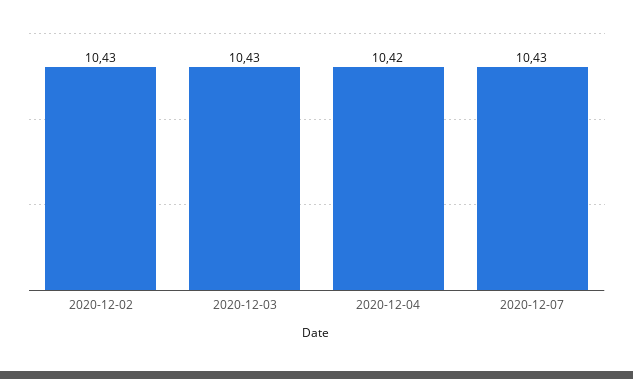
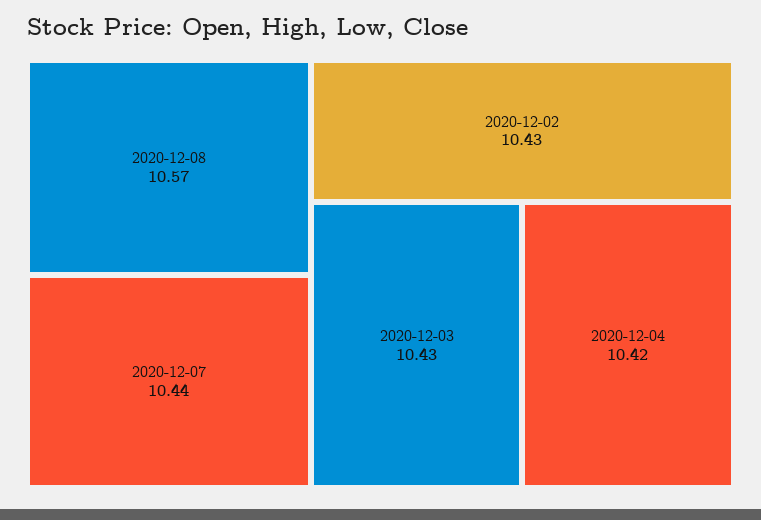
2020-12-07: 10.43 -> 10.44
2020-12-08: none -> 10.57

